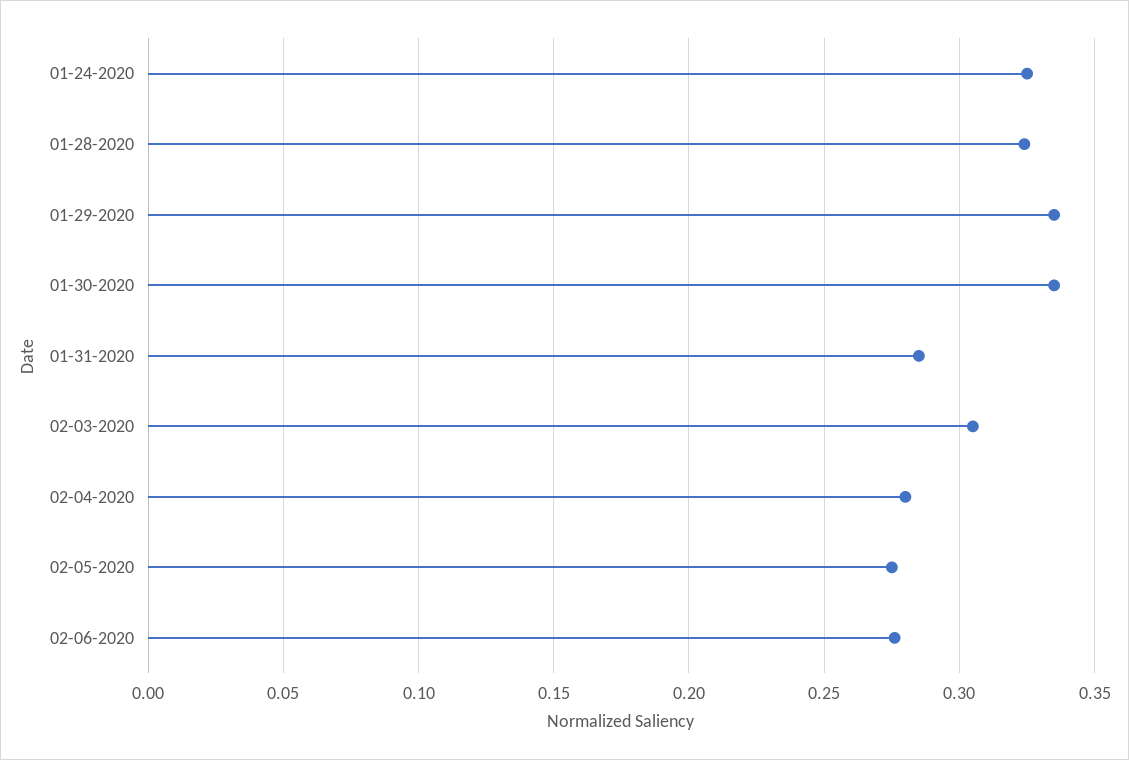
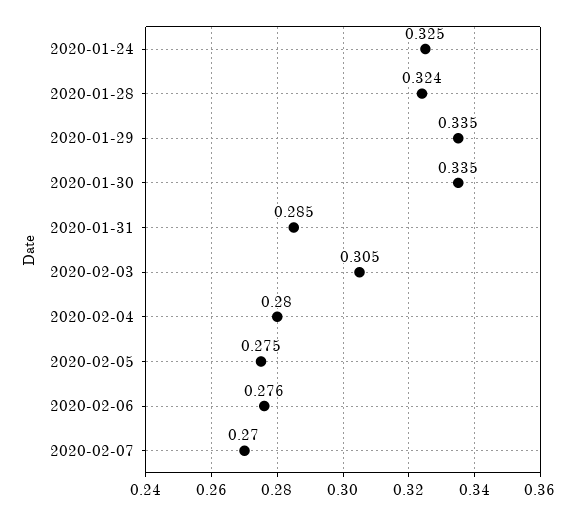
2020-02-07: none -> 0.27

